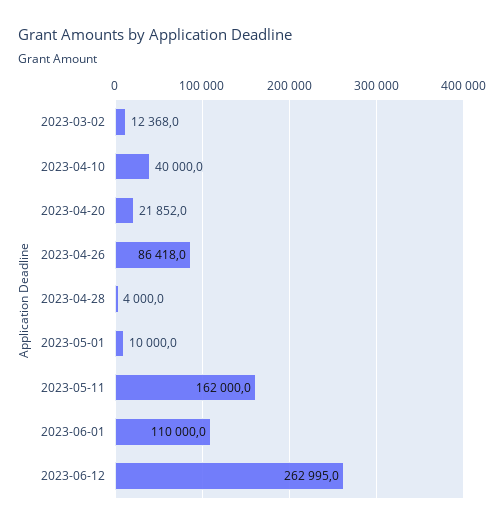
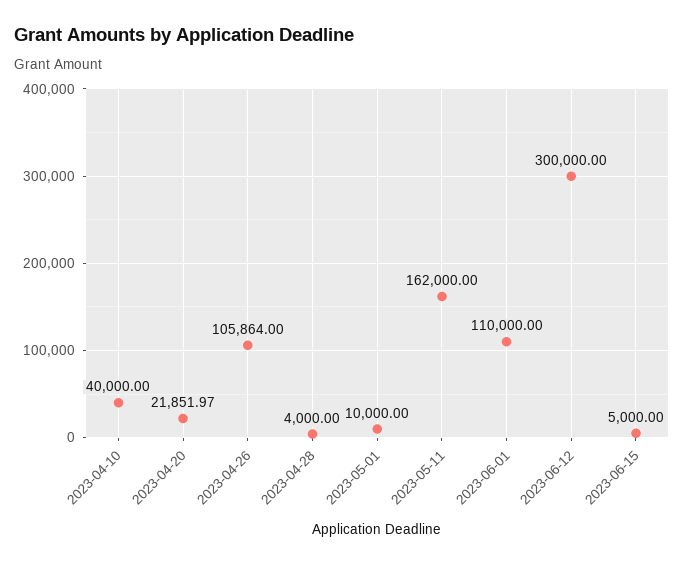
2023-03-02: 12368 -> none
2023-04-26: 86418 -> 105864
2023-06-12: 262995 -> 300000
2023-06-15: none -> 5000

